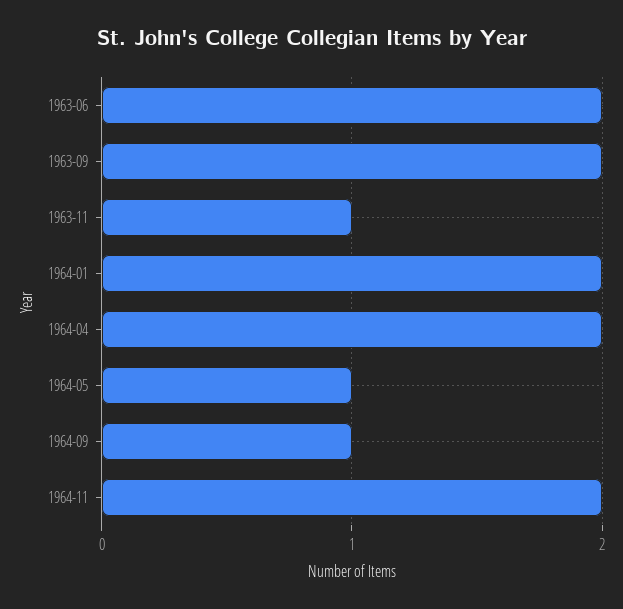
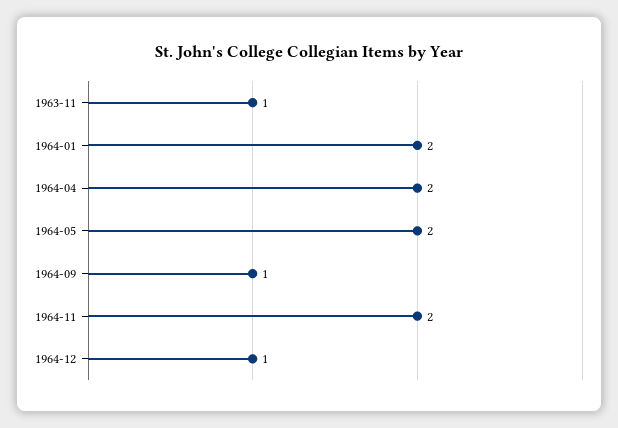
1963-06: 2 -> none
1963-09: 2 -> none
1964-05: 1 -> 2
1964-12: none -> 1

